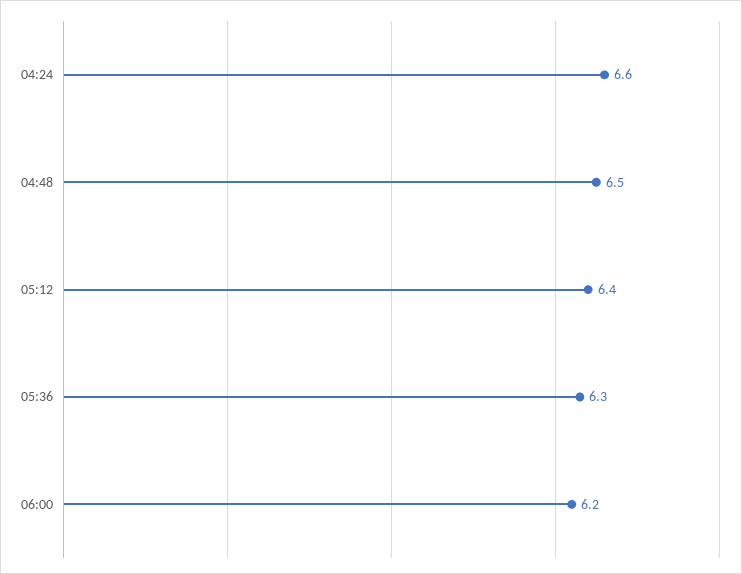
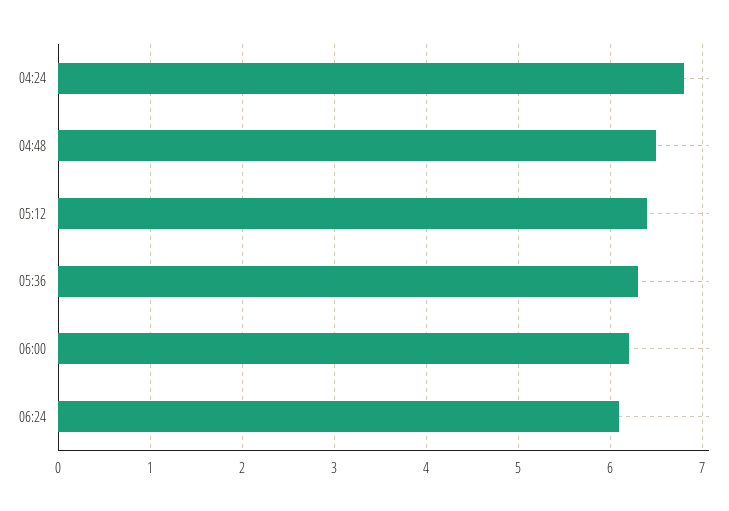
04:24: 6.6 -> 6.8
06:24: none -> 6.1

